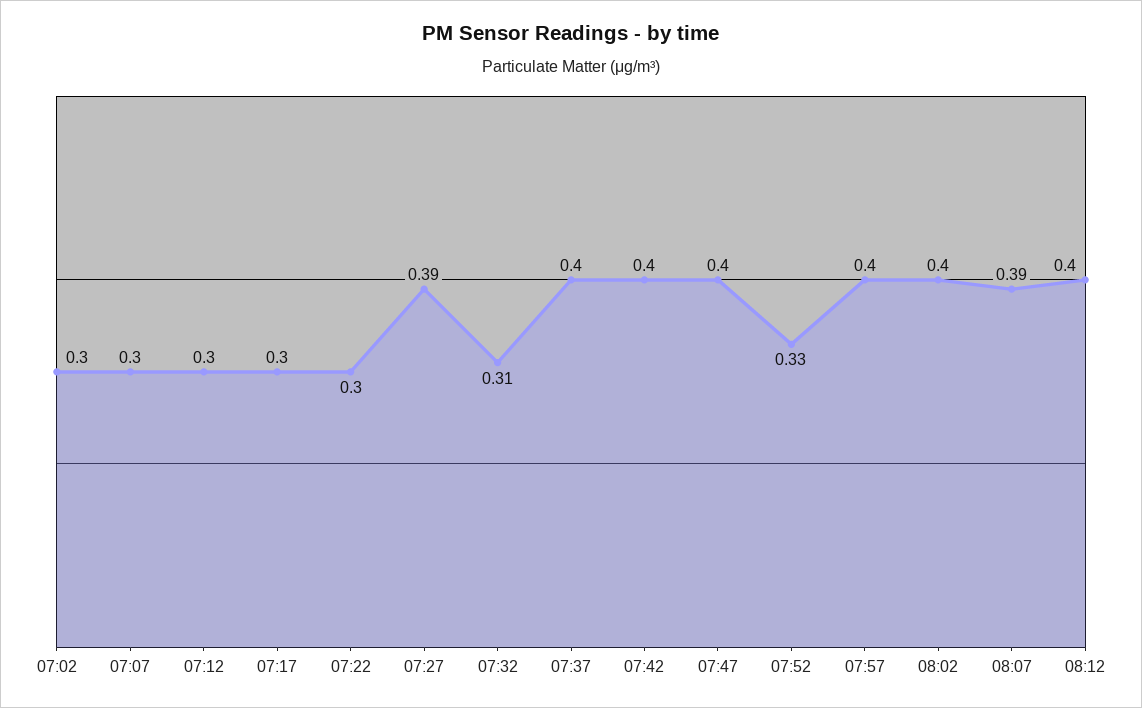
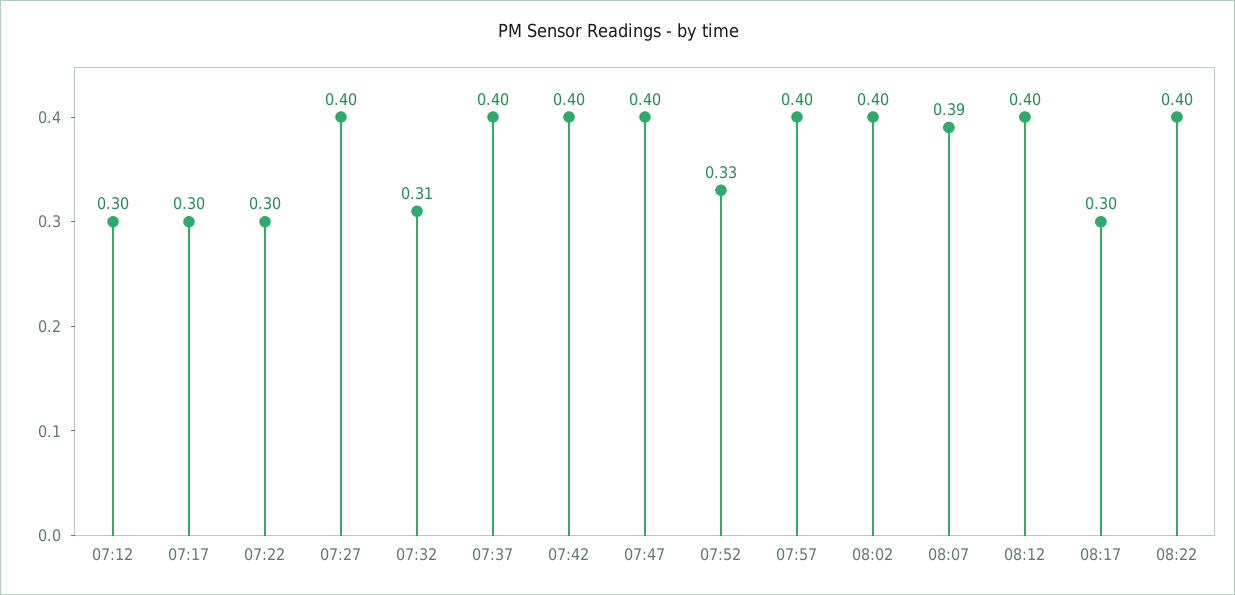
07:02: 0.3 -> none
07:07: 0.3 -> none
07:27: 0.39 -> 0.4
08:17: none -> 0.3
08:22: none -> 0.4

